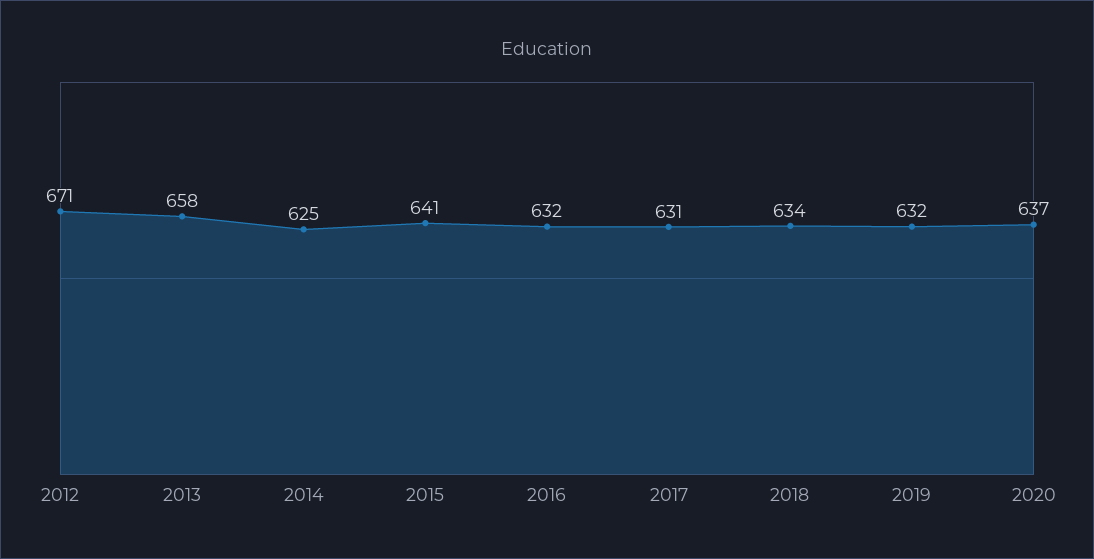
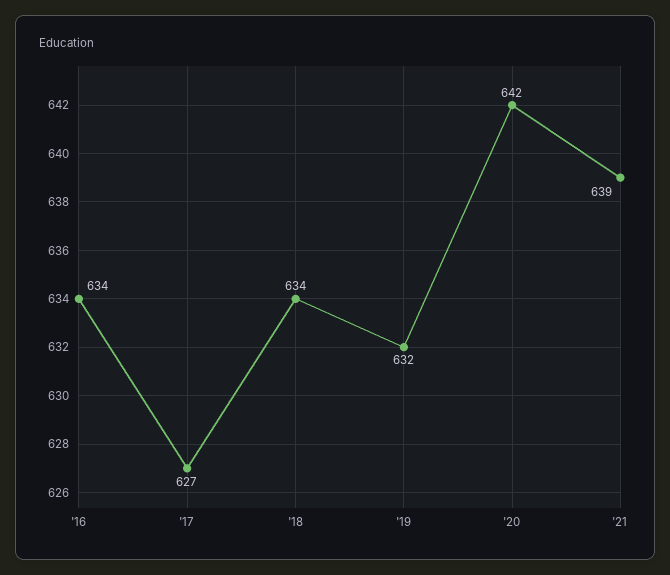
2012: 671 -> none
2013: 658 -> none
2014: 625 -> none
2015: 641 -> none
2016: 632 -> 634
2017: 631 -> 627
2020: 637 -> 642
'21: none -> 639

